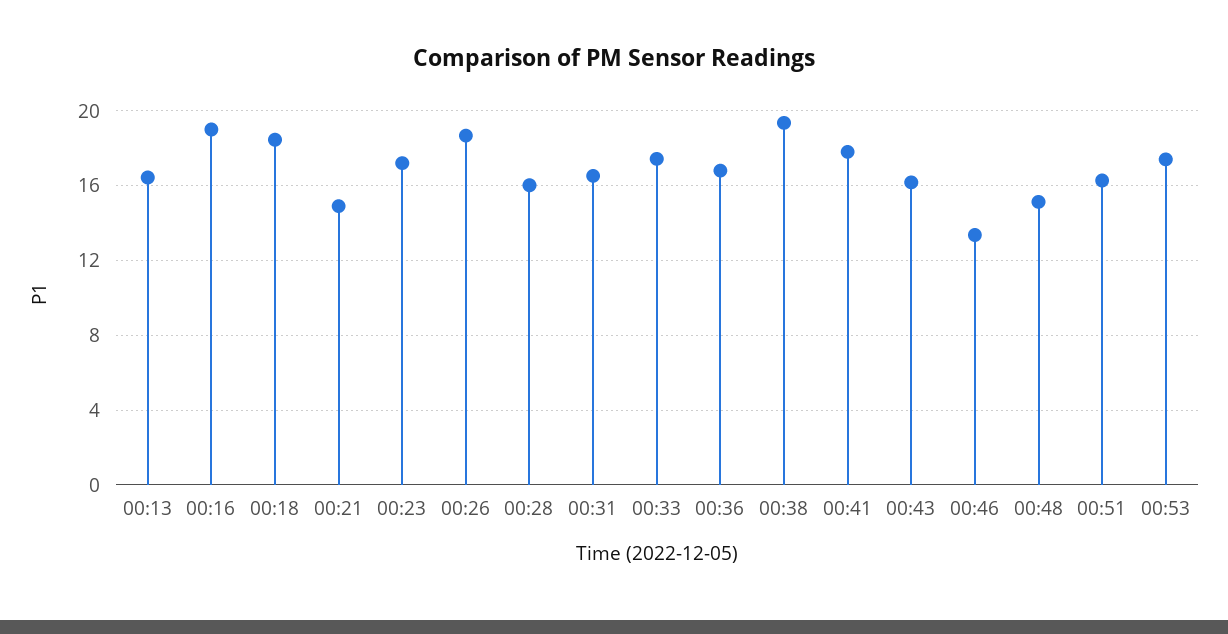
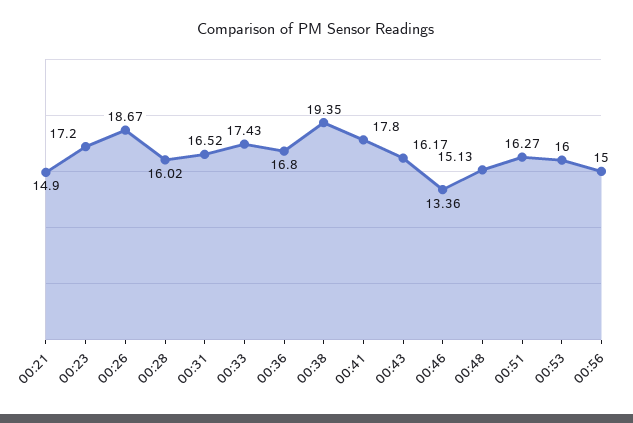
00:13: 16.5 -> none
00:16: 19 -> none
00:18: 18.5 -> none
00:53: 17.5 -> 16
00:56: none -> 15

